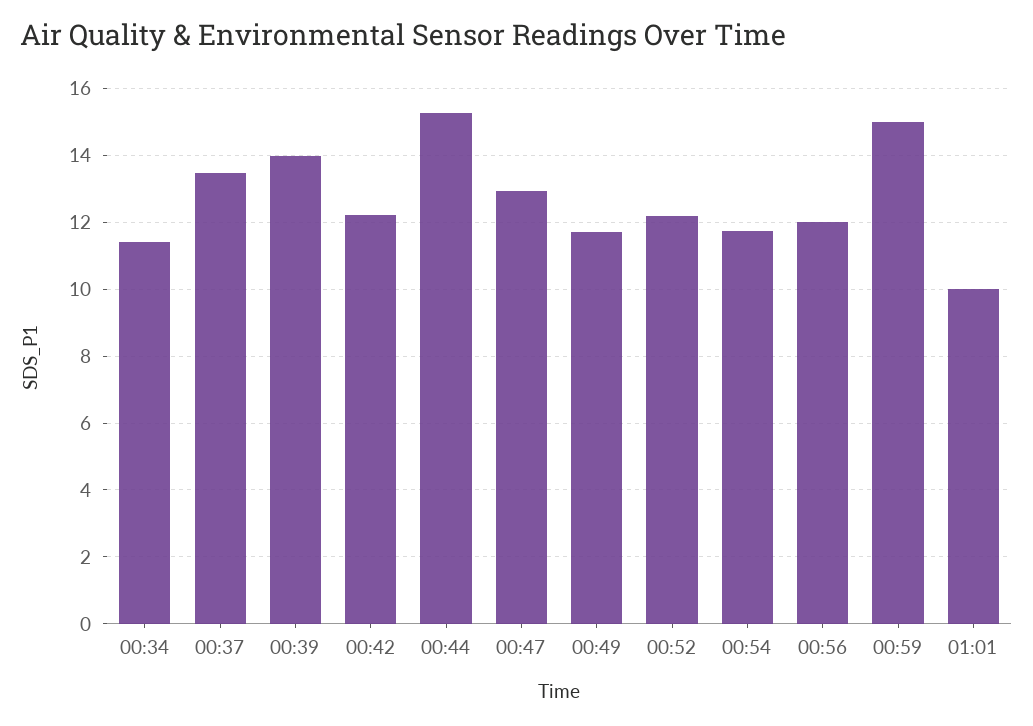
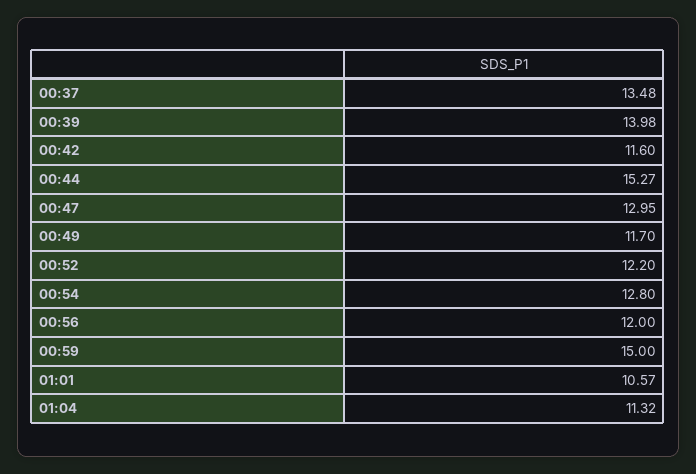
00:34: 11.4 -> none
00:42: 12.2 -> 11.6
00:54: 11.8 -> 12.8
01:01: 10 -> 10.57
01:04: none -> 11.32

